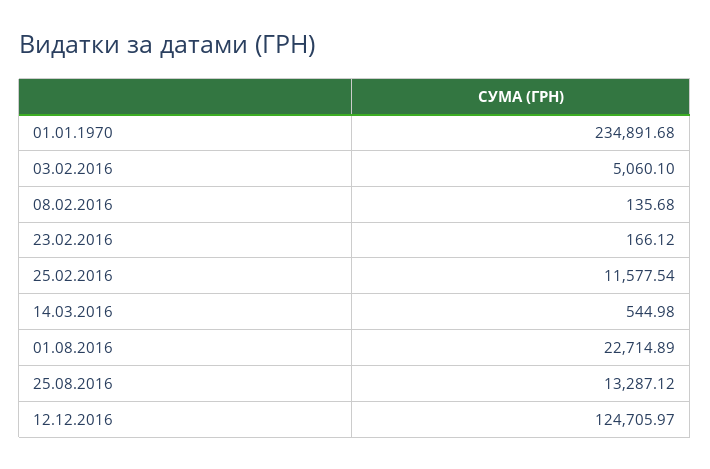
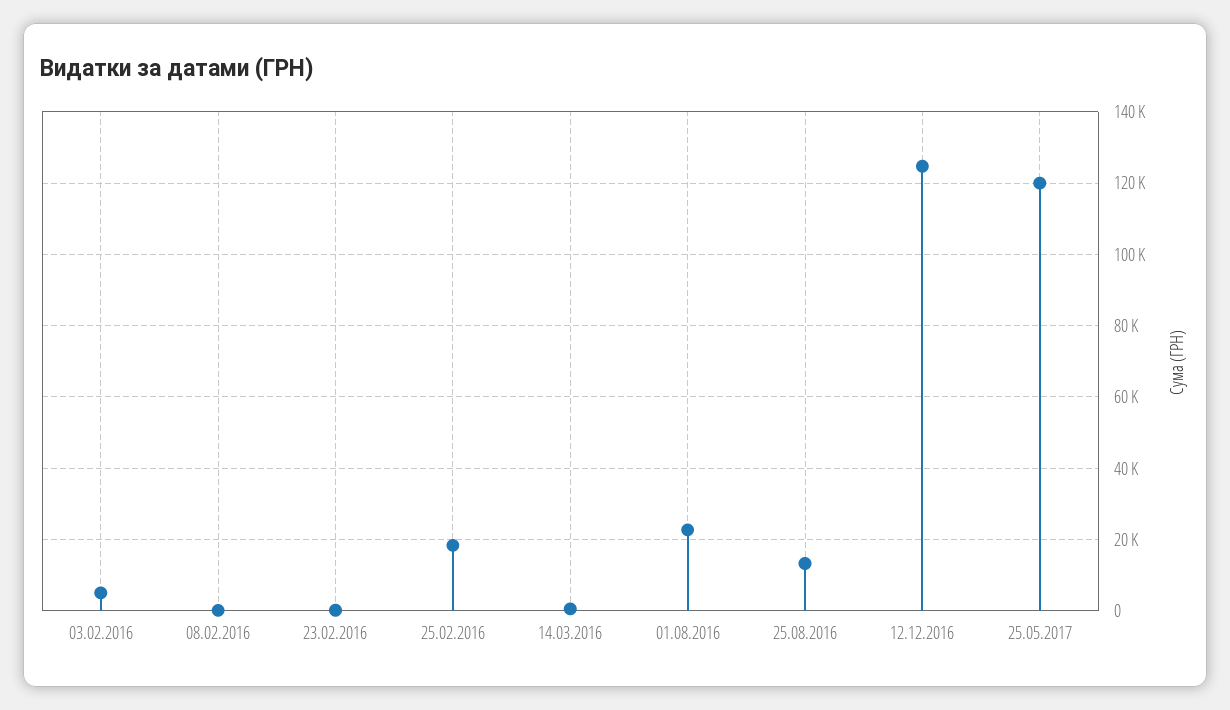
01.01.1970: 234891.68 -> none
25.02.2016: 11577.54 -> 18000
25.05.2017: none -> 120000

